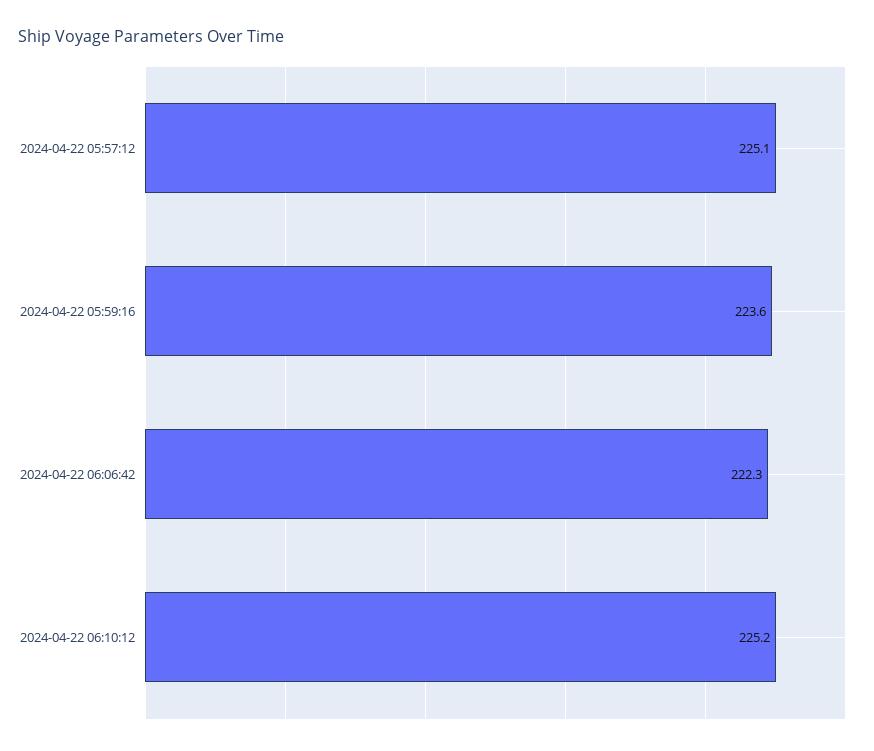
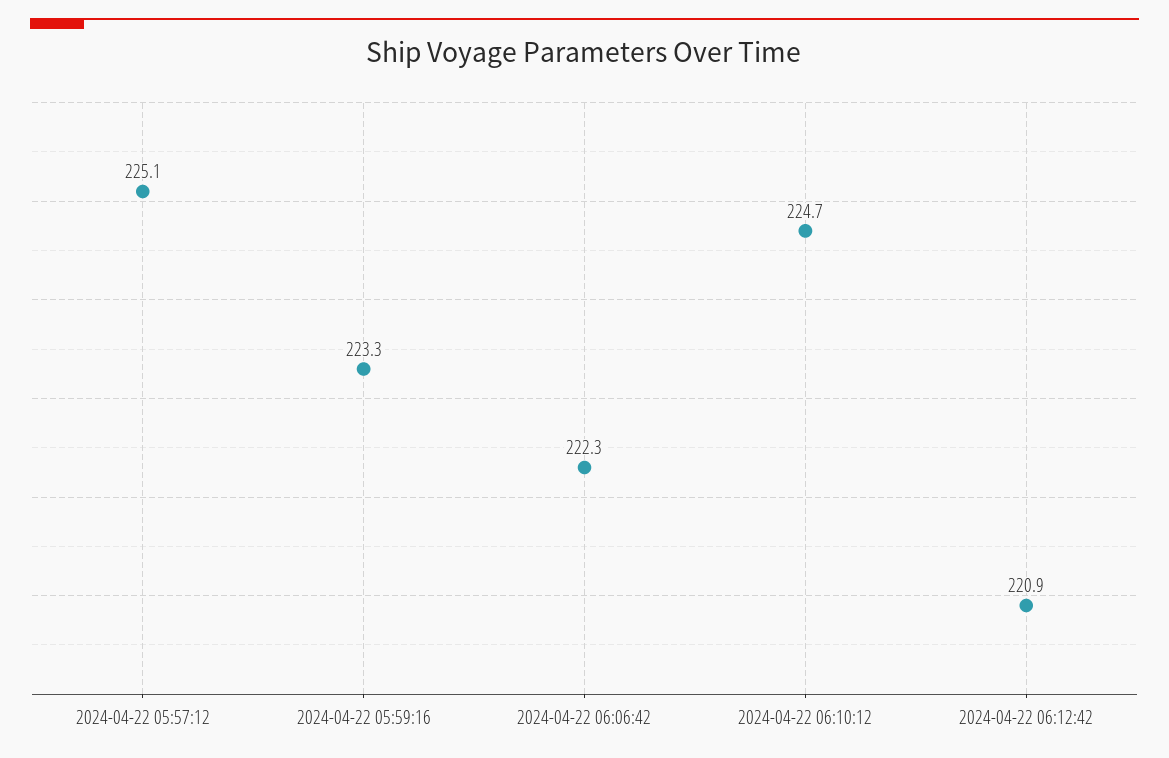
2024-04-22 05:59:16: 223.6 -> 223.3
2024-04-22 06:10:12: 225.2 -> 224.7
2024-04-22 06:12:42: none -> 220.9

